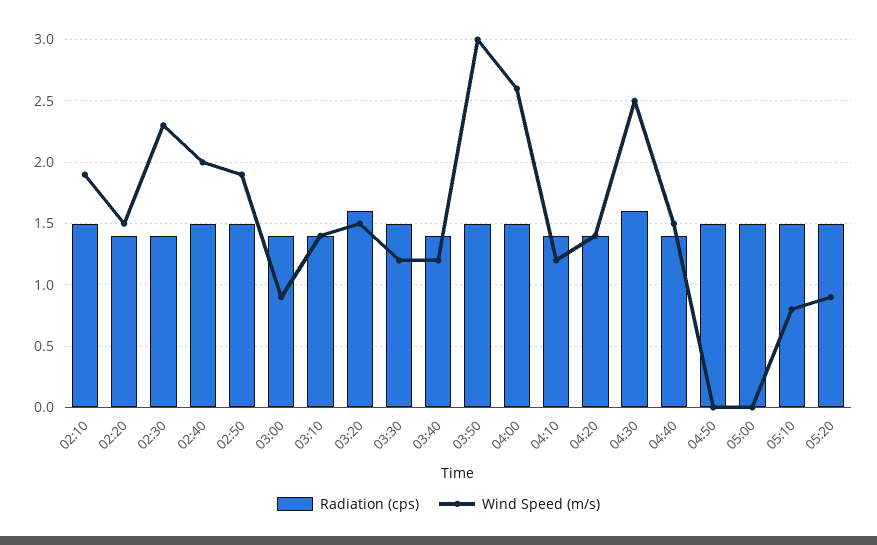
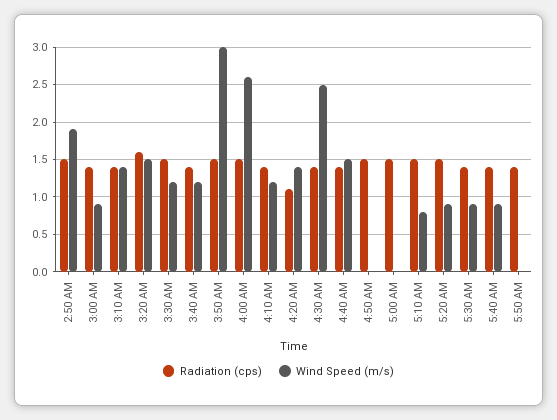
Radiation (cps), 02:10: 1.5 -> none
Wind Speed (m/s), 02:10: 1.9 -> none
Radiation (cps), 02:20: 1.4 -> none
Wind Speed (m/s), 02:20: 1.5 -> none
Radiation (cps), 02:30: 1.4 -> none
Wind Speed (m/s), 02:30: 2.3 -> none
Radiation (cps), 02:40: 1.5 -> none
Wind Speed (m/s), 02:40: 2 -> none
Radiation (cps), 04:20: 1.4 -> 1.1
Radiation (cps), 04:30: 1.6 -> 1.4
Radiation (cps), 5:30 AM: none -> 1.4
Wind Speed (m/s), 5:30 AM: none -> 0.9
Radiation (cps), 5:40 AM: none -> 1.4
Wind Speed (m/s), 5:40 AM: none -> 0.9
Radiation (cps), 5:50 AM: none -> 1.4
Wind Speed (m/s), 5:50 AM: none -> 0

